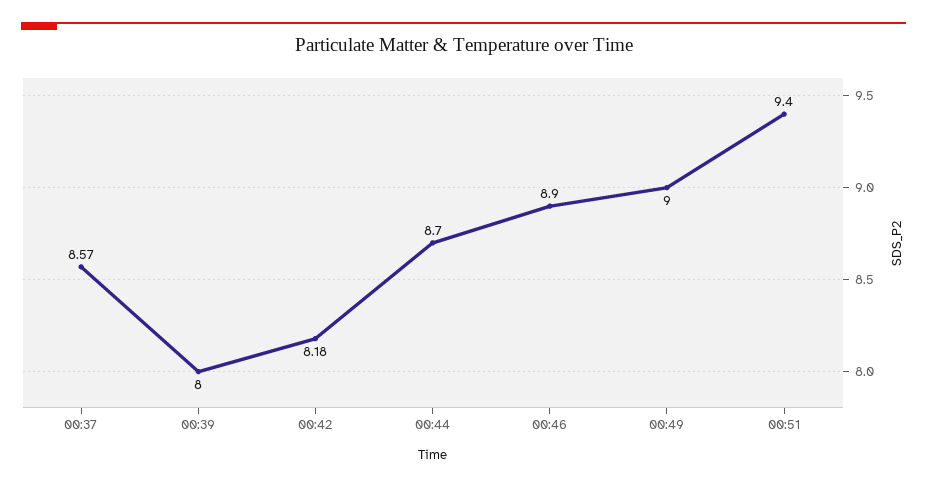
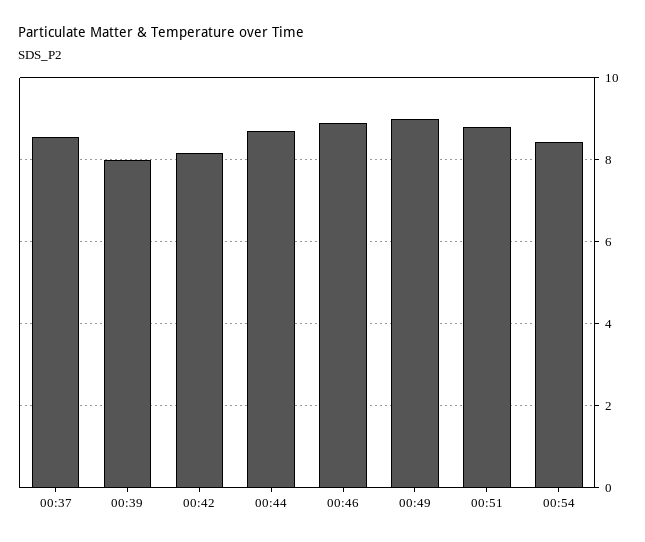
00:51: 9.4 -> 8.8
00:54: none -> 8.4

